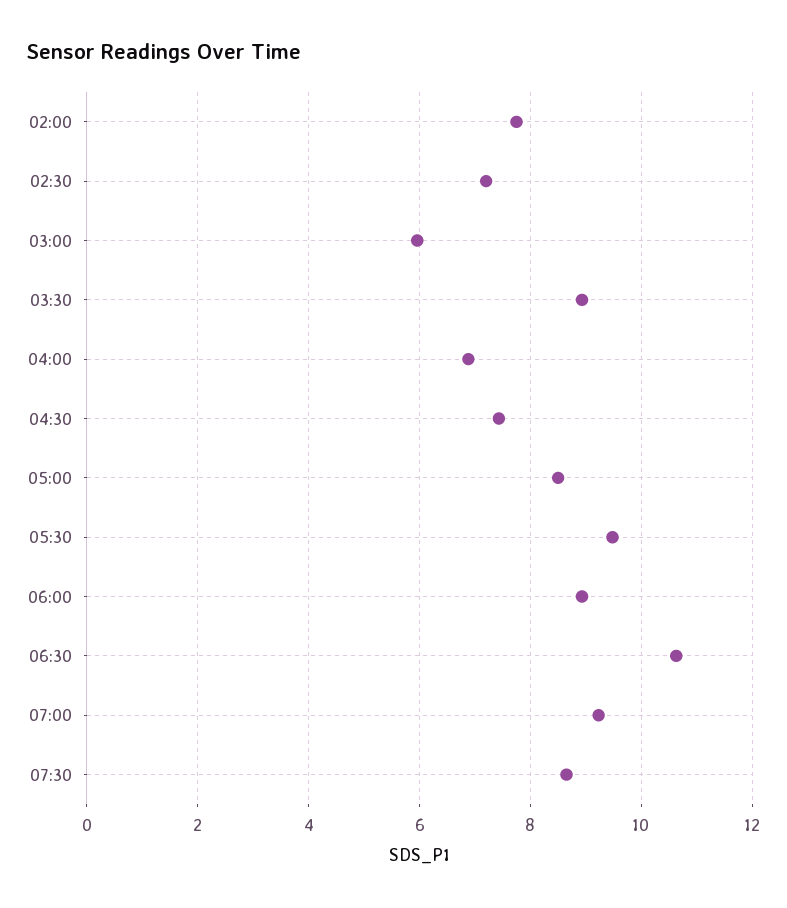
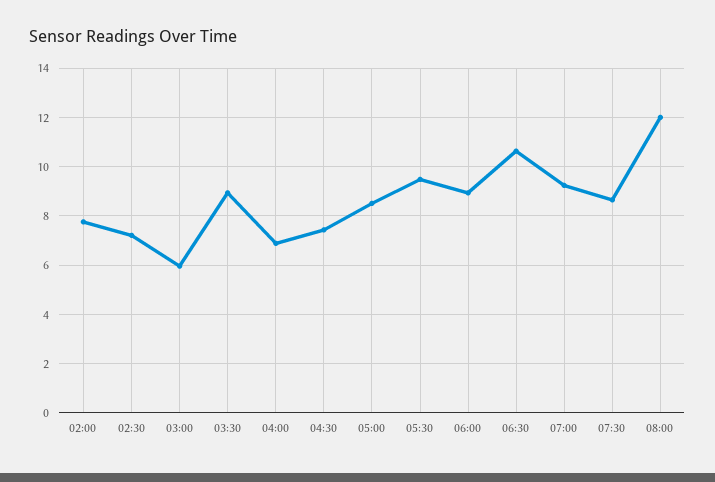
08:00: none -> 12

